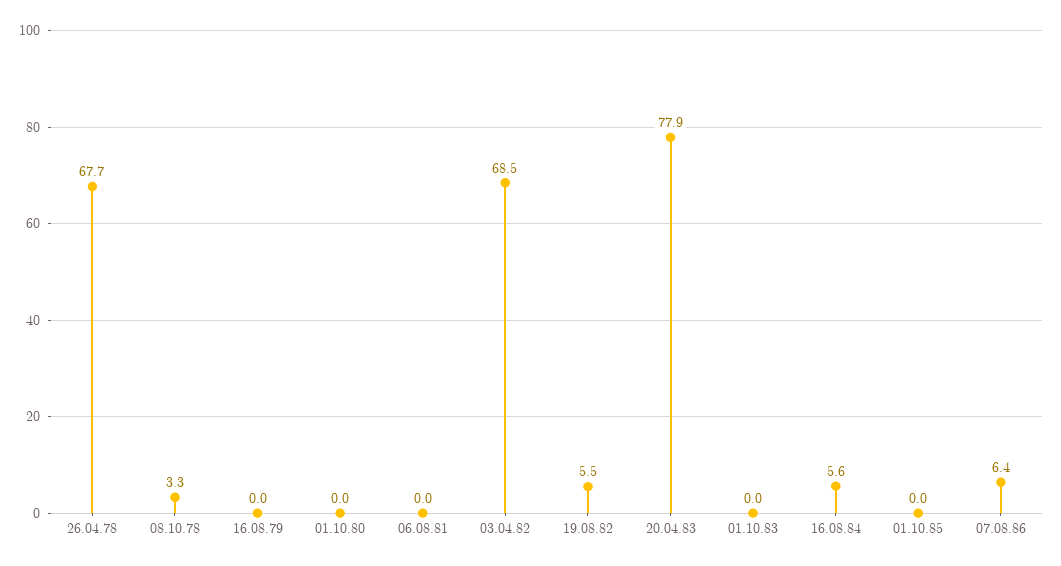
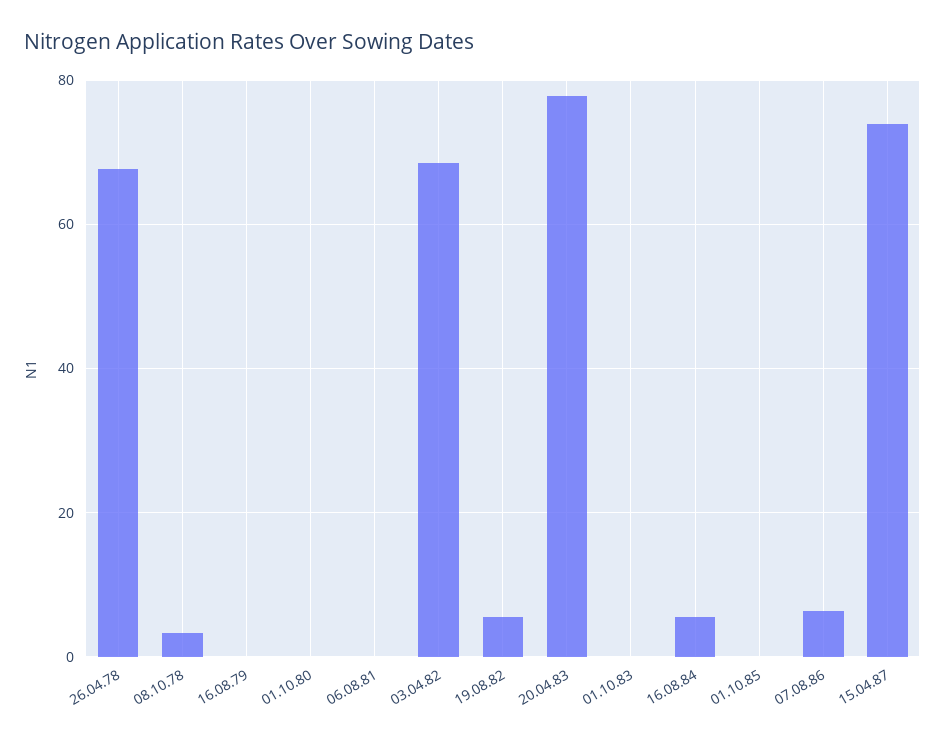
15.04.87: none -> 74

